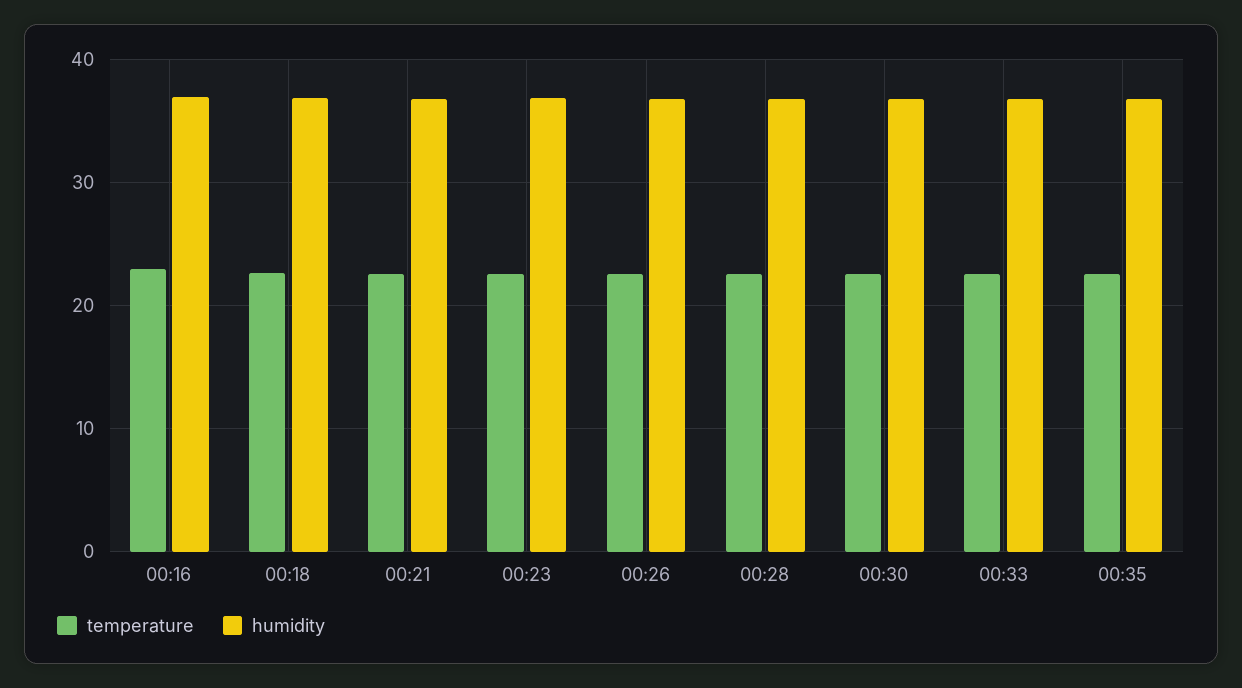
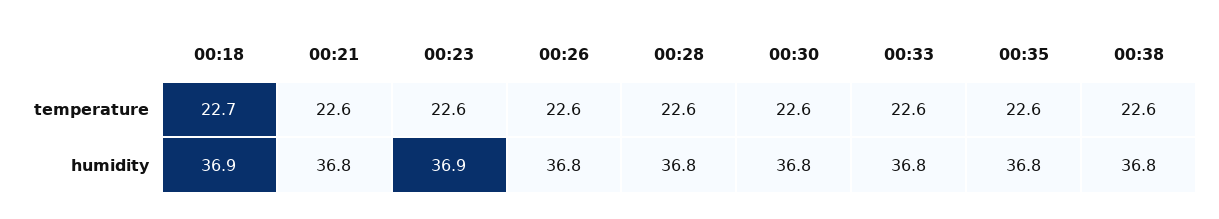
temperature, 00:16: 23 -> none
humidity, 00:16: 37 -> none
temperature, 00:38: none -> 22.6
humidity, 00:38: none -> 36.8

